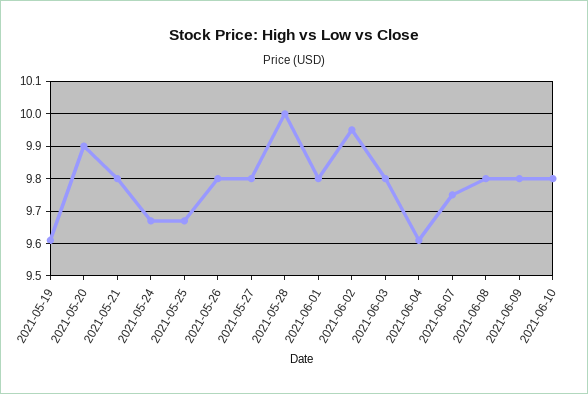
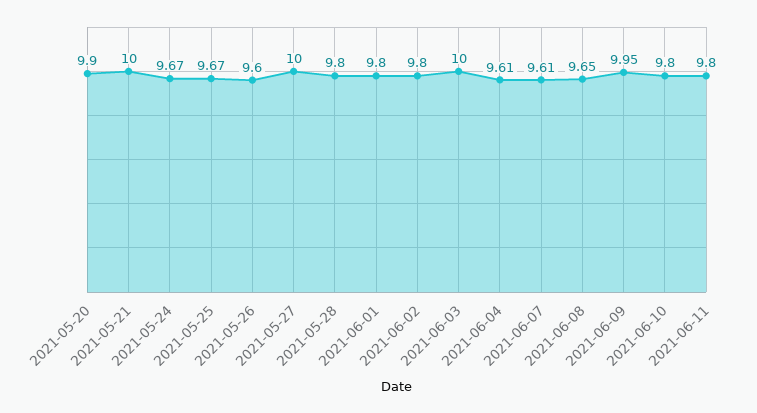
2021-05-19: 9.6 -> none
2021-05-21: 9.8 -> 10
2021-05-26: 9.8 -> 9.6
2021-05-27: 9.8 -> 10
2021-05-28: 10 -> 9.8
2021-06-02: 9.95 -> 9.8
2021-06-03: 9.8 -> 10
2021-06-07: 9.75 -> 9.61
2021-06-08: 9.8 -> 9.65
2021-06-09: 9.8 -> 9.95
2021-06-11: none -> 9.8

